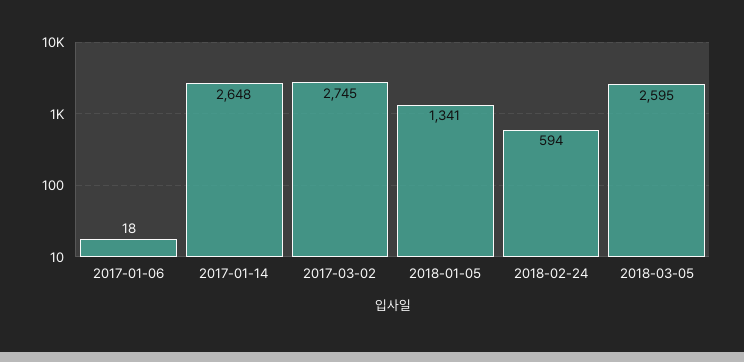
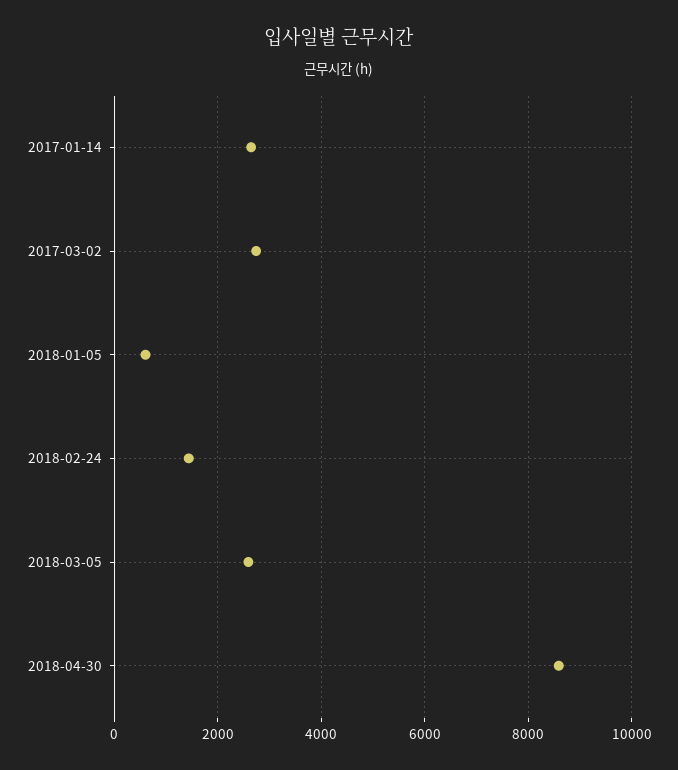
2017-01-06: 18 -> none
2018-01-05: 1341 -> 600
2018-02-24: 594 -> 1400
2018-04-30: none -> 8600

